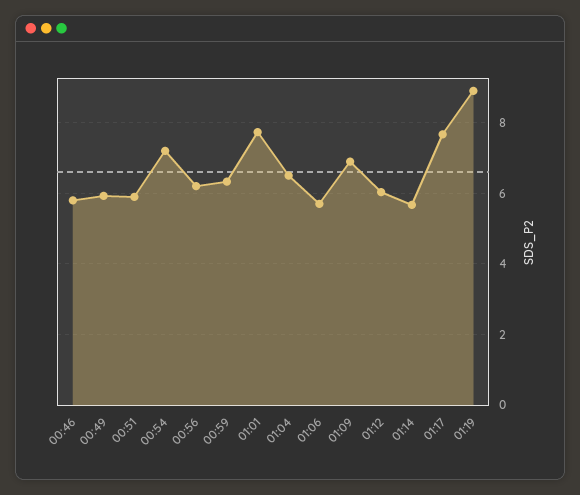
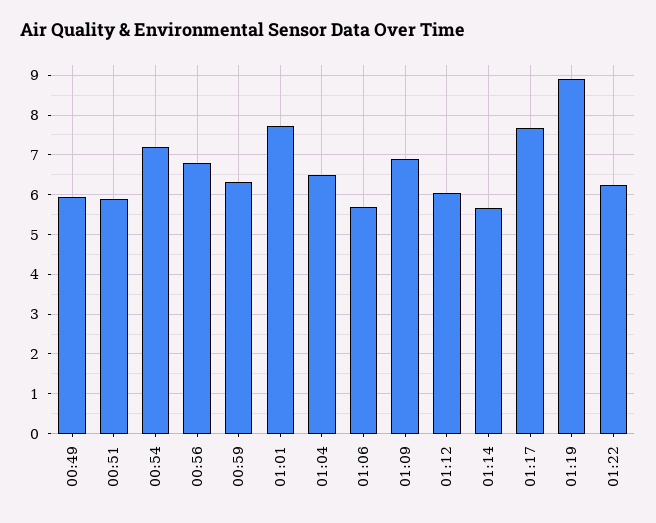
00:46: 5.8 -> none
00:56: 6.2 -> 6.8
01:22: none -> 6.2

